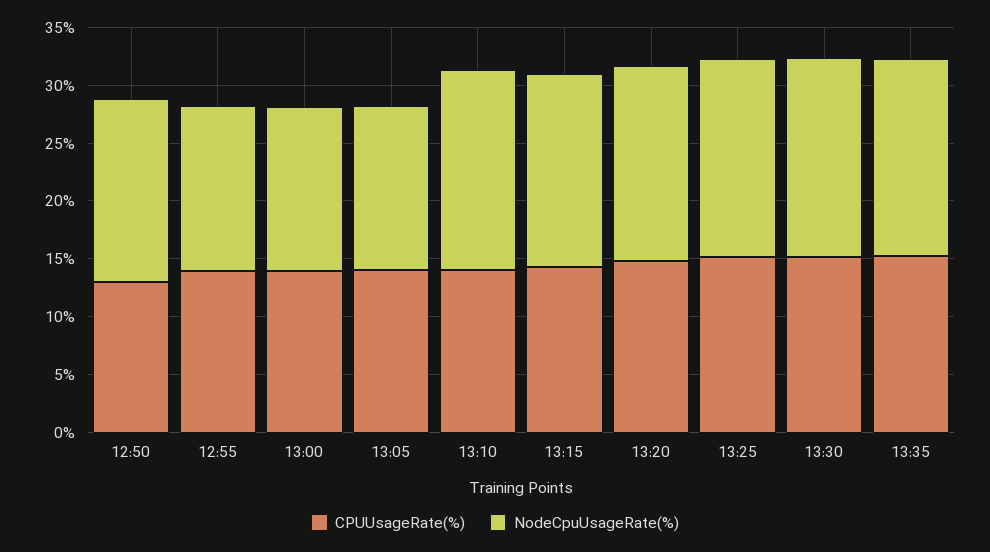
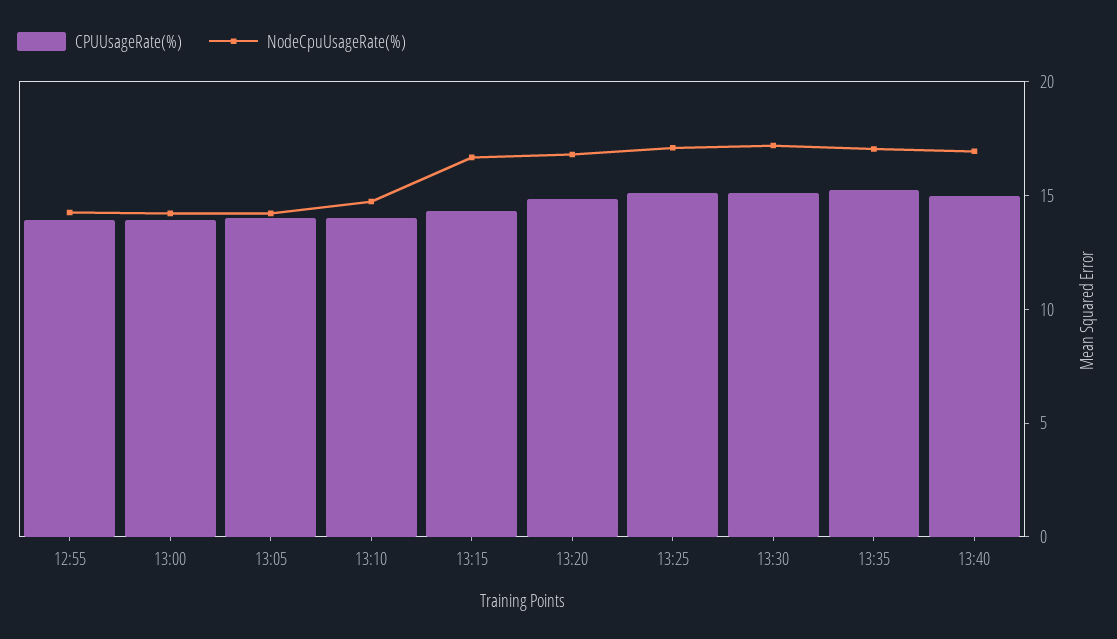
CPUUsageRate(%), 12:50: 13 -> none
NodeCpuUsageRate(%), 12:50: 16 -> none
NodeCpuUsageRate(%), 13:10: 17 -> 15
CPUUsageRate(%), 13:40: none -> 15
NodeCpuUsageRate(%), 13:40: none -> 17

